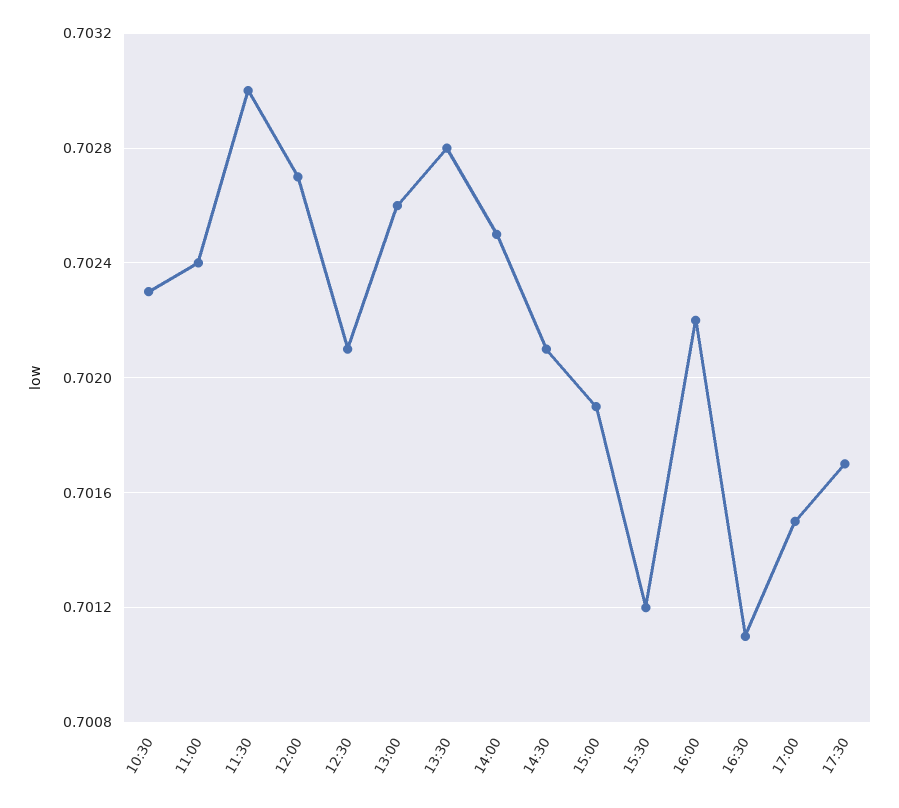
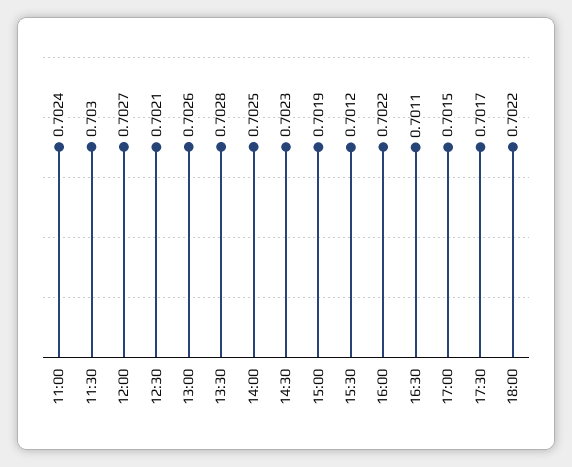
10:30: 0.7023 -> none
14:30: 0.7021 -> 0.7023
18:00: none -> 0.7022

